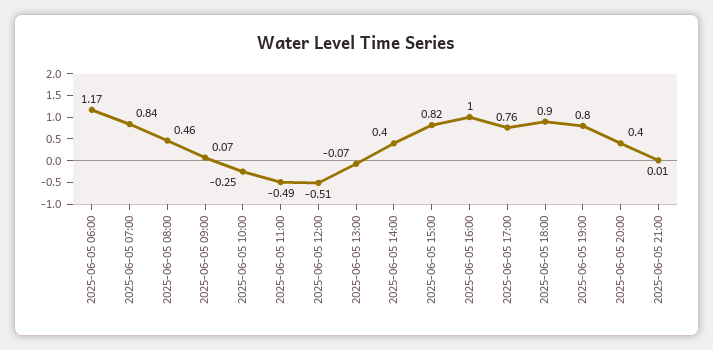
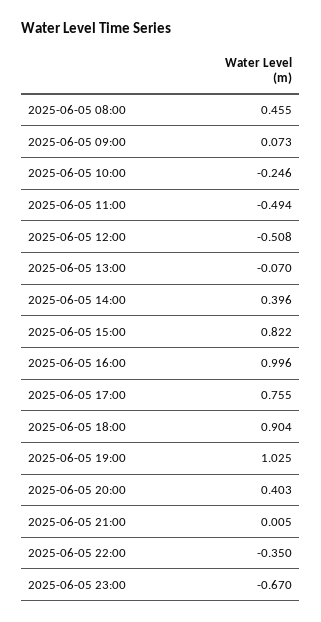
2025-06-05 06:00: 1.17 -> none
2025-06-05 07:00: 0.84 -> none
2025-06-05 19:00: 0.8 -> 1.025
2025-06-05 22:00: none -> -0.35
2025-06-05 23:00: none -> -0.67

